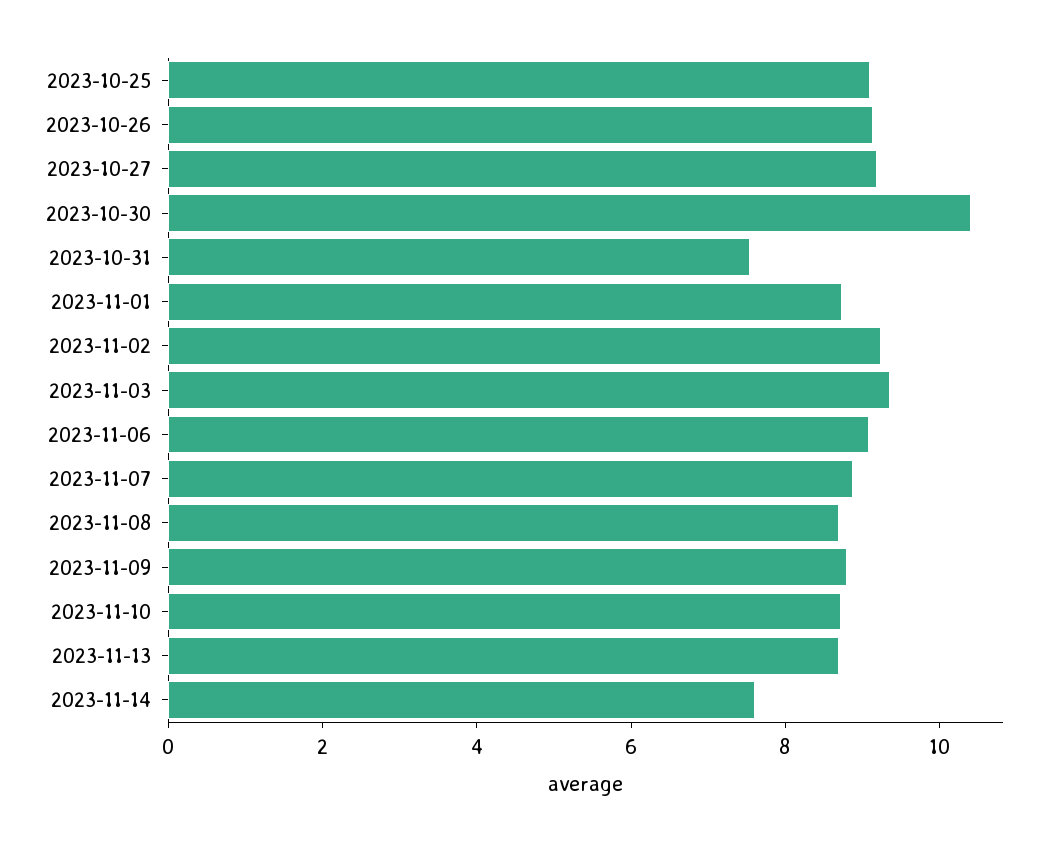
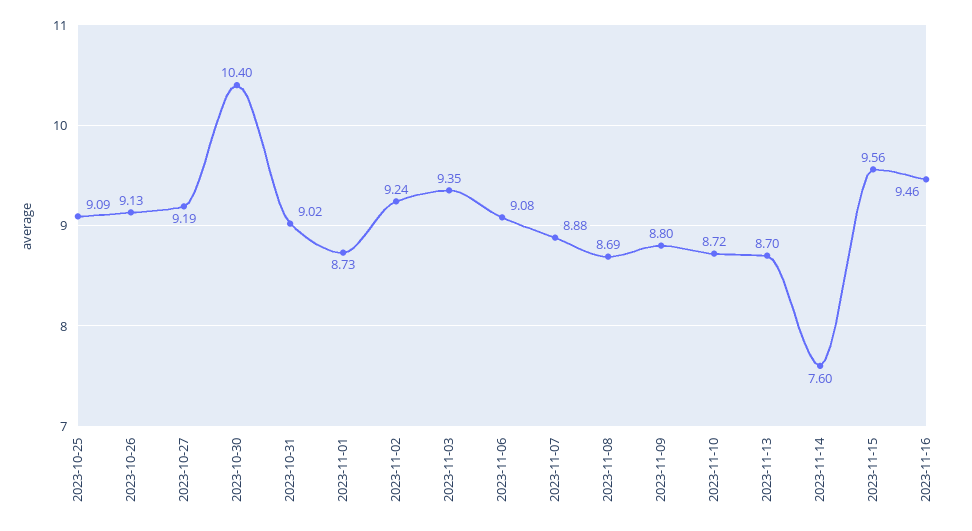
2023-10-31: 7.5 -> 9.02
2023-11-15: none -> 9.56
2023-11-16: none -> 9.46

